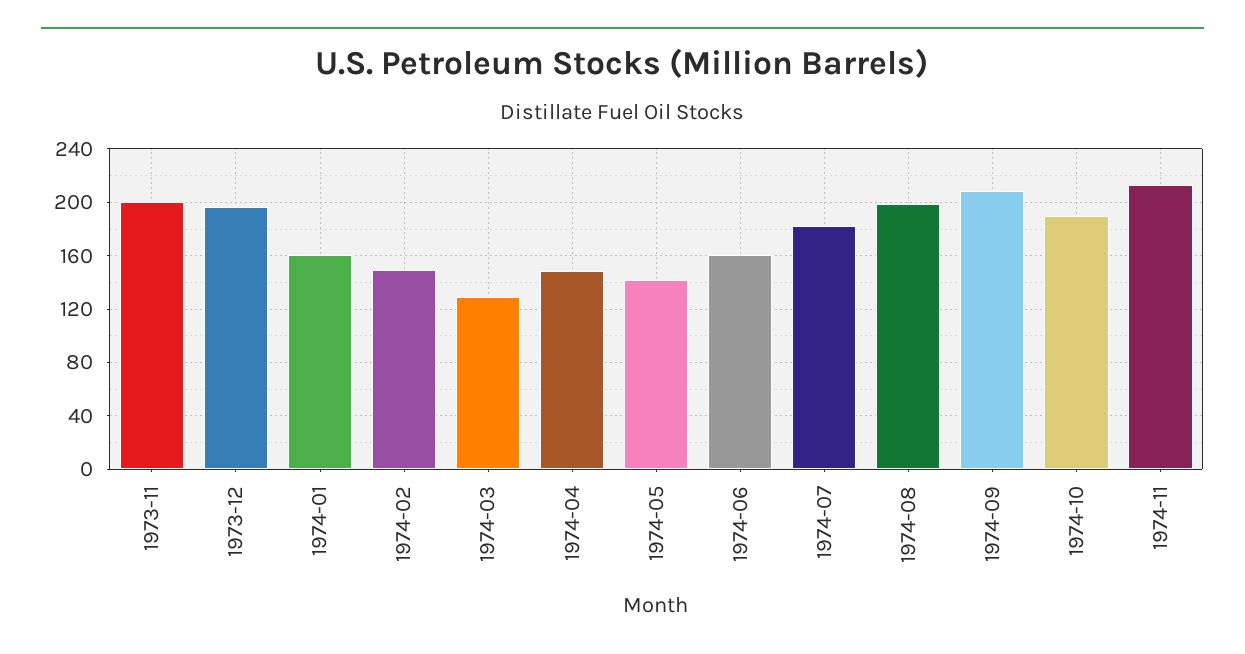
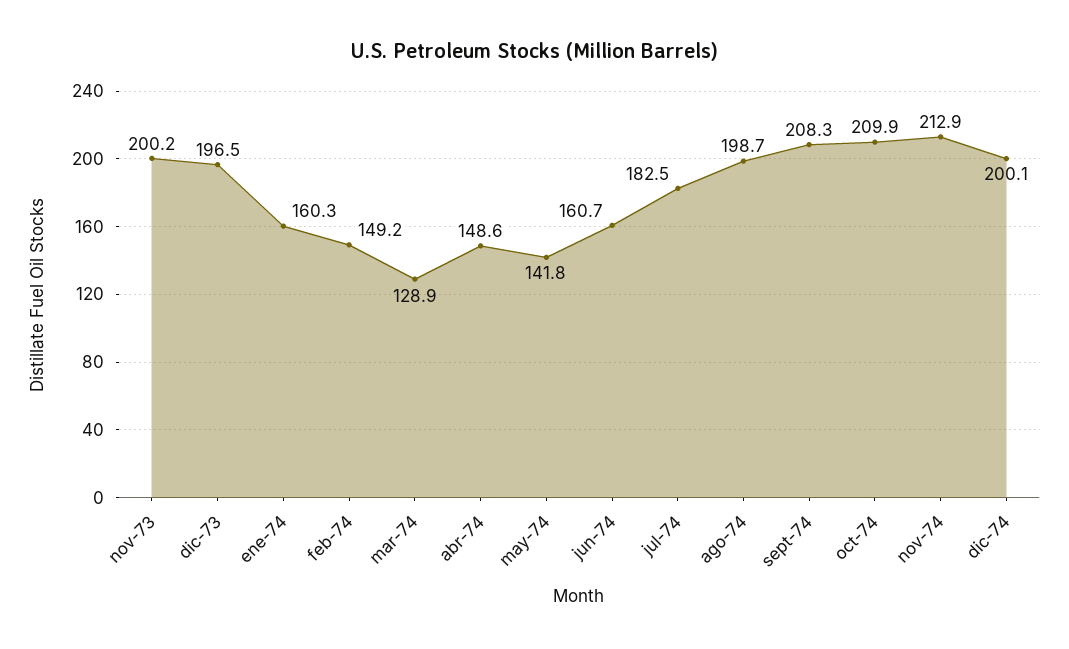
1974-10: 190 -> 209.9
dic-74: none -> 200.1

